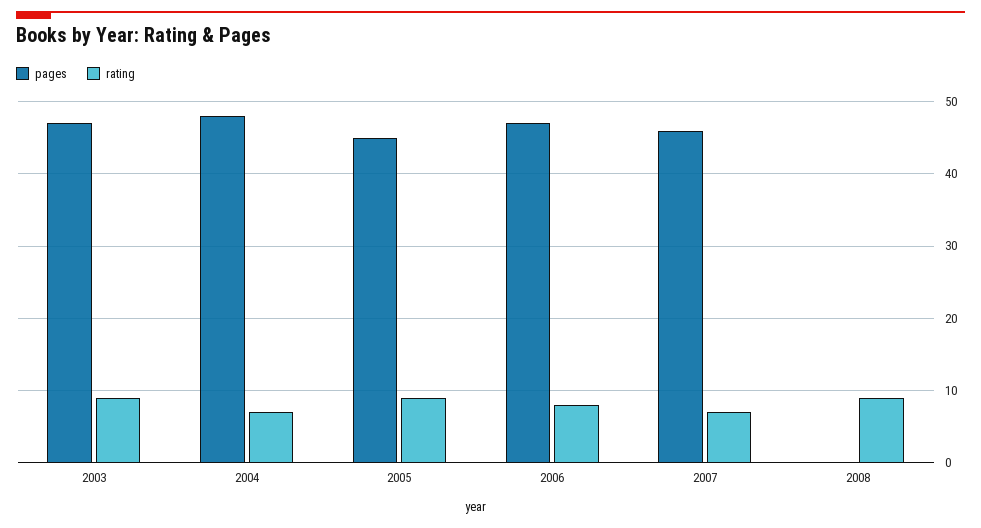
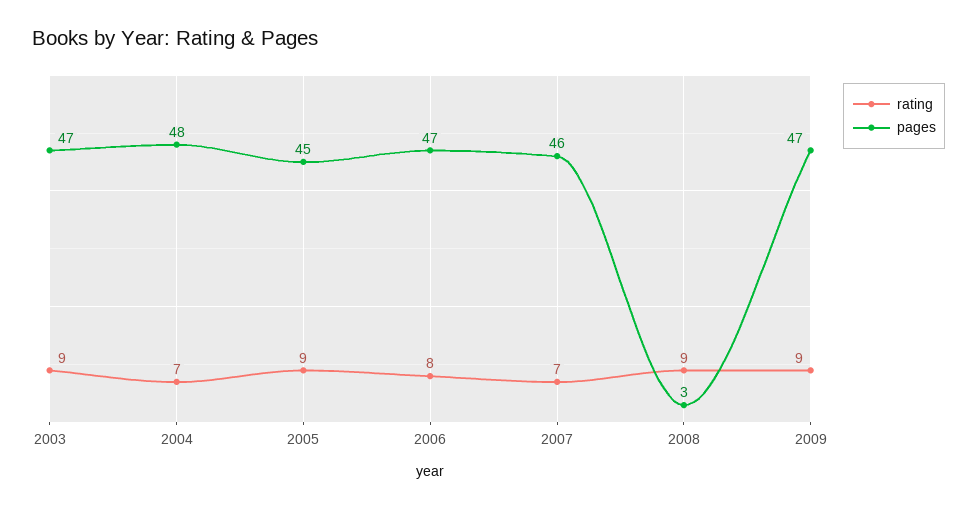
pages, 2008: 0 -> 3
rating, 2009: none -> 9
pages, 2009: none -> 47

